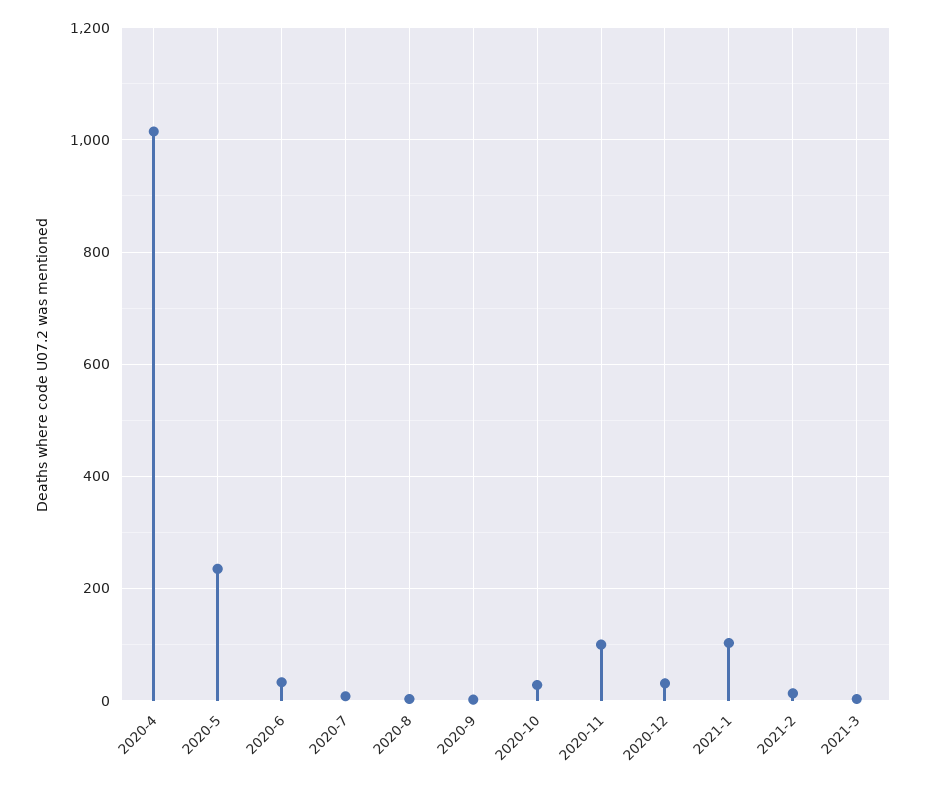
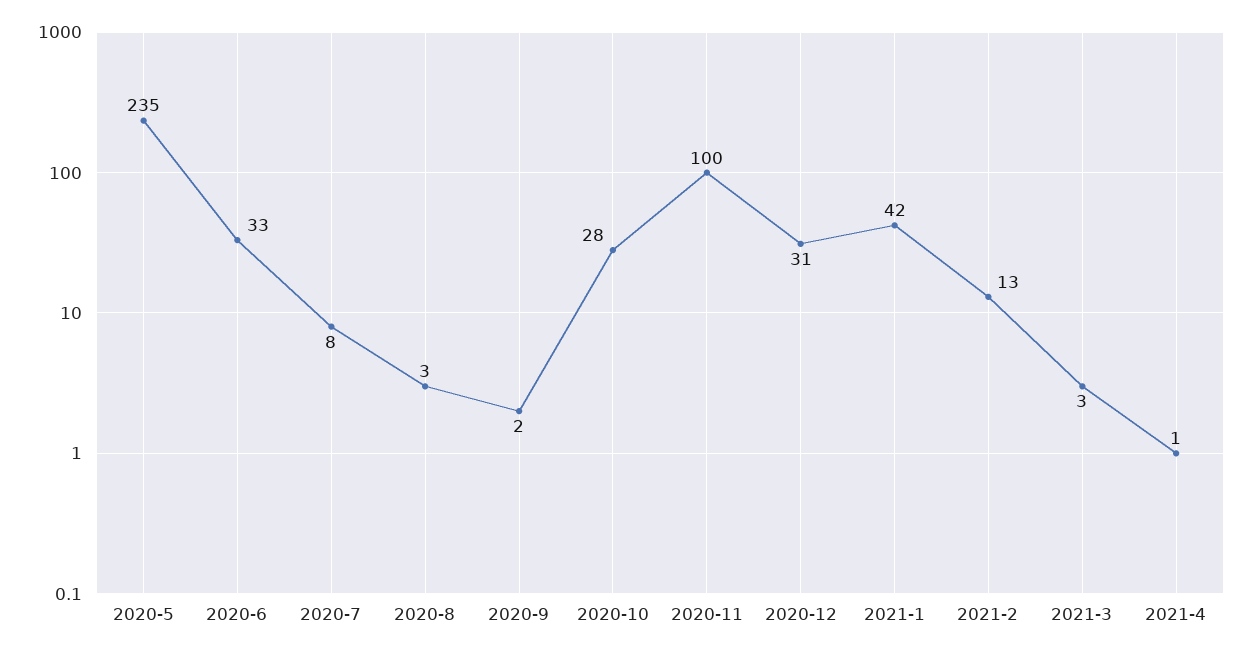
2020-4: 1020 -> none
2021-1: 100 -> 42
2021-4: none -> 1

